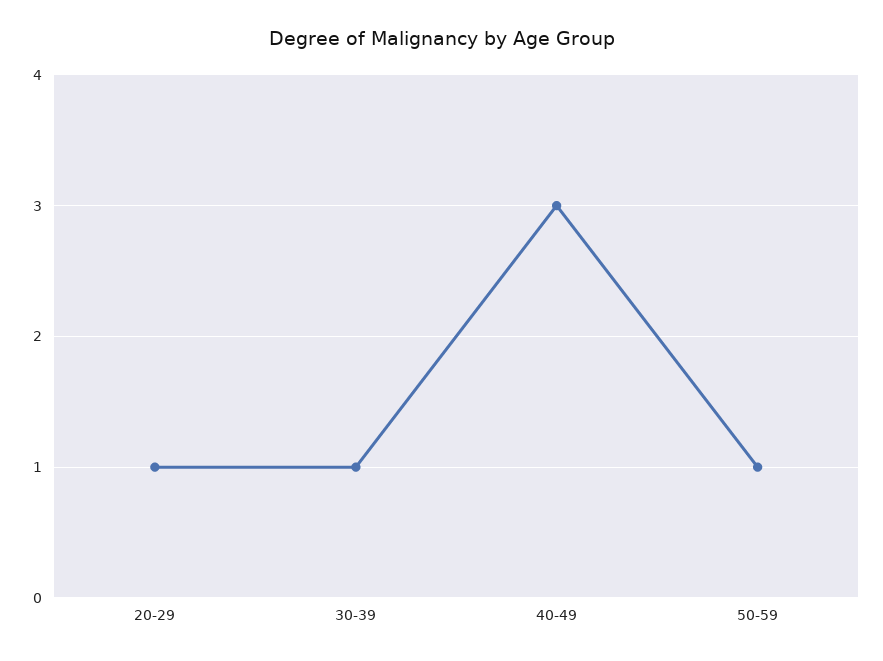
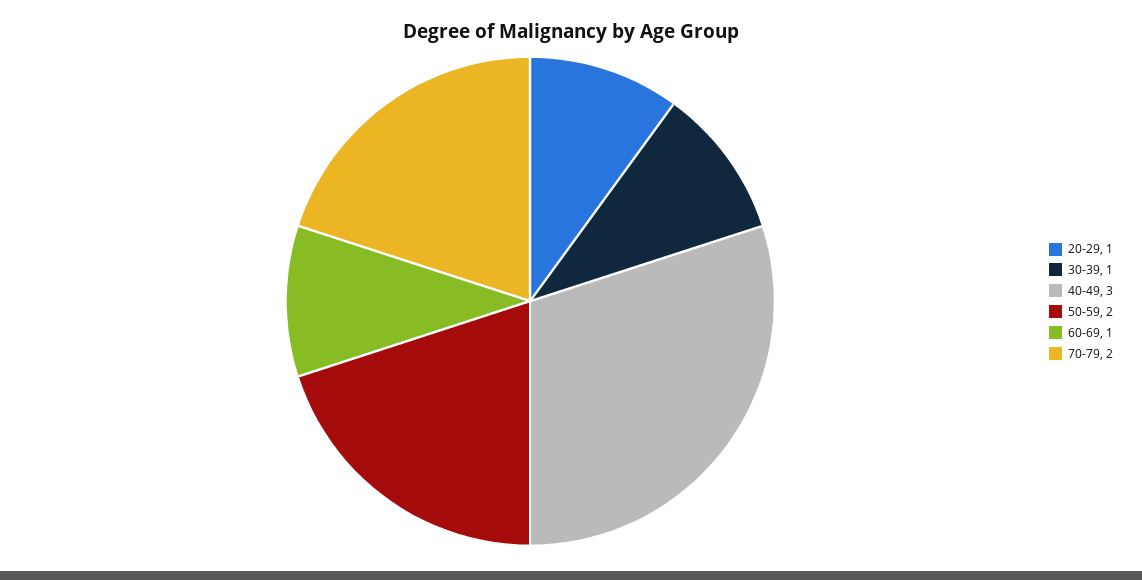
50-59: 1 -> 2
60-69: none -> 1
70-79: none -> 2

